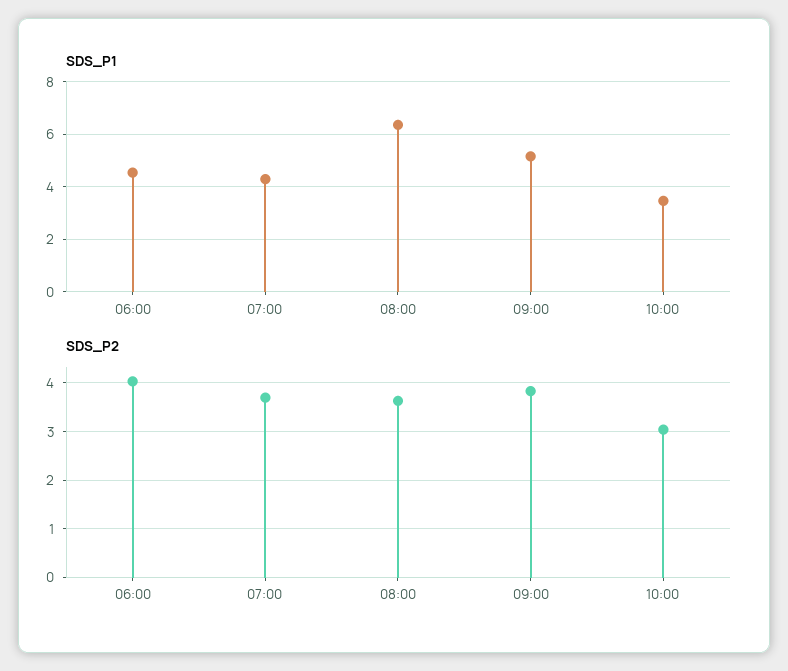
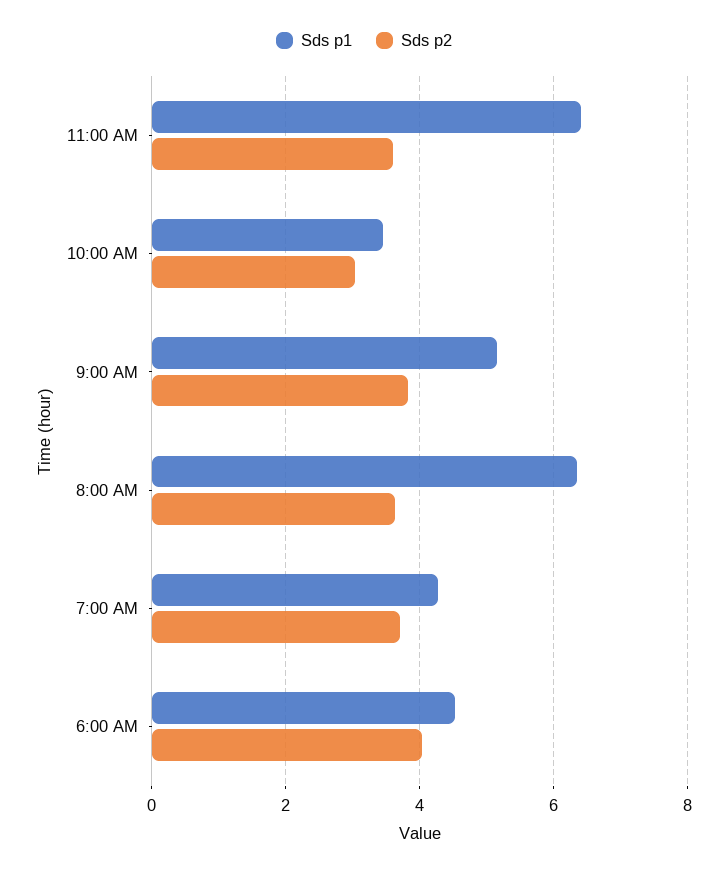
SDS_P1, 11:00 AM: none -> 6.4
SDS_P2, 11:00 AM: none -> 3.6

